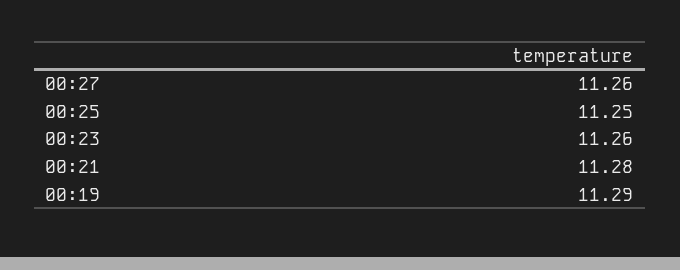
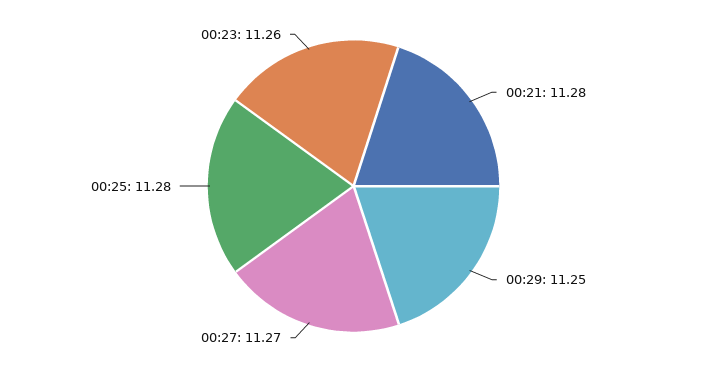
00:27: 11.26 -> 11.27
00:25: 11.25 -> 11.28
00:19: 11.29 -> none
00:29: none -> 11.25

